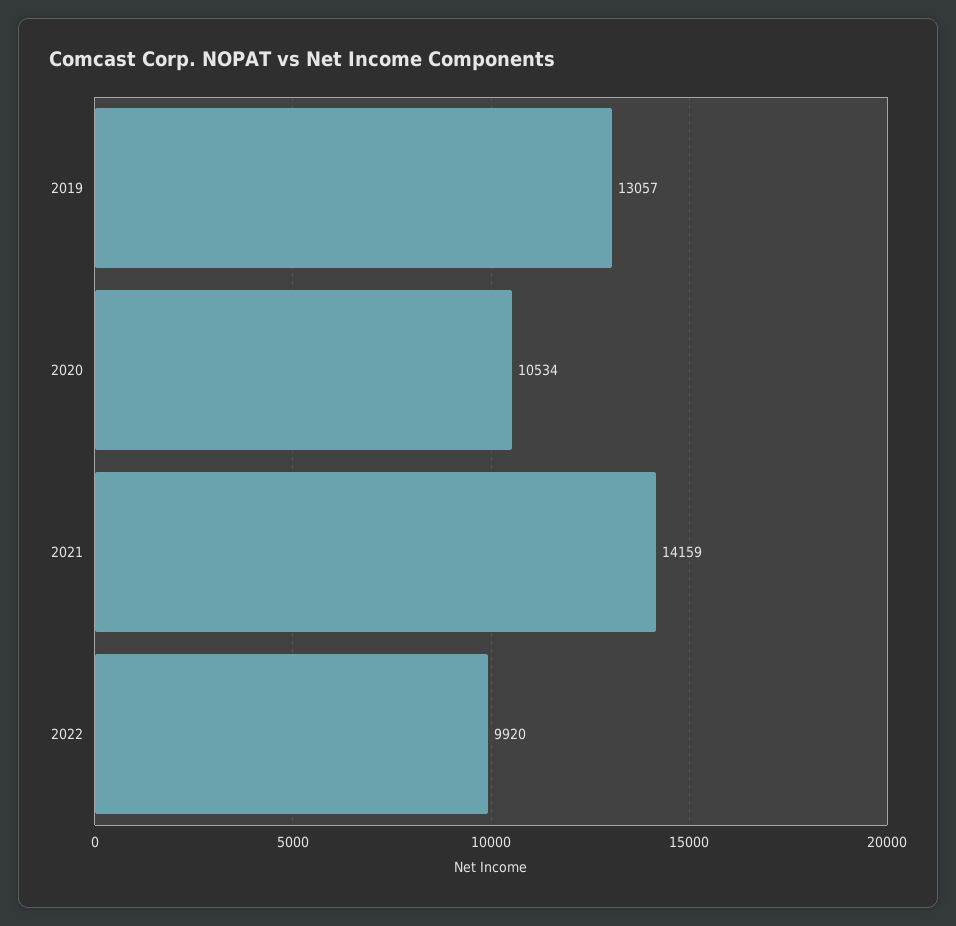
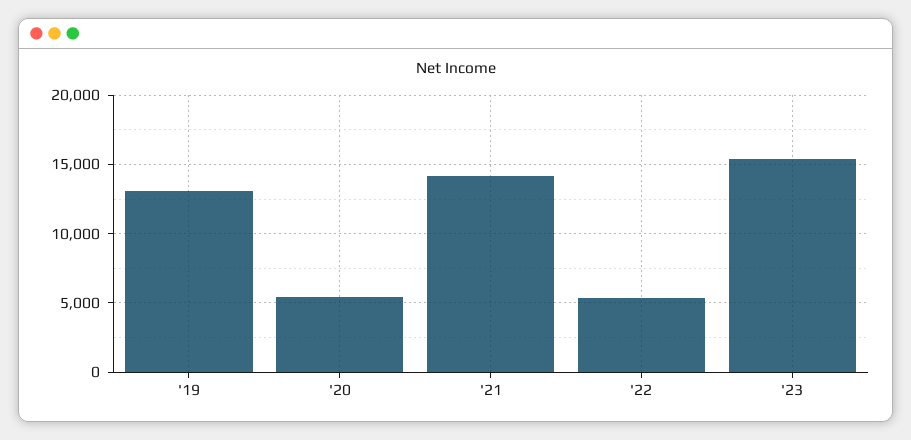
2020: 10534 -> 5500
2022: 9920 -> 5500
'23: none -> 15500

